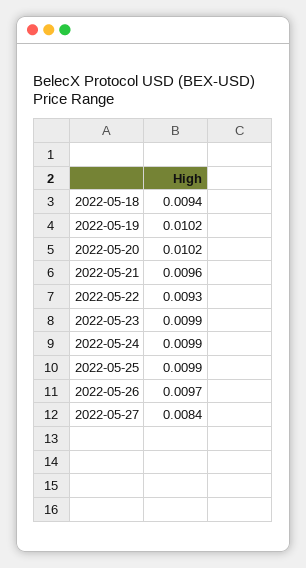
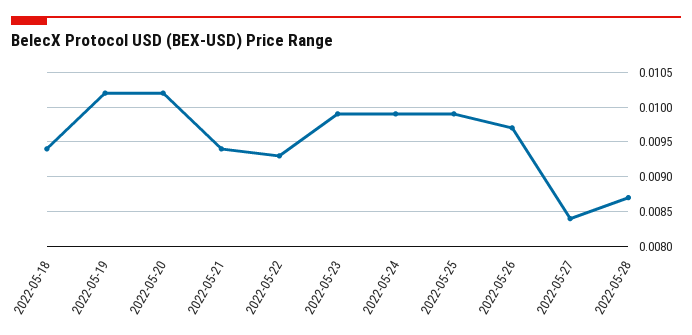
2022-05-21: 0.0096 -> 0.0094
2022-05-28: none -> 0.0087

